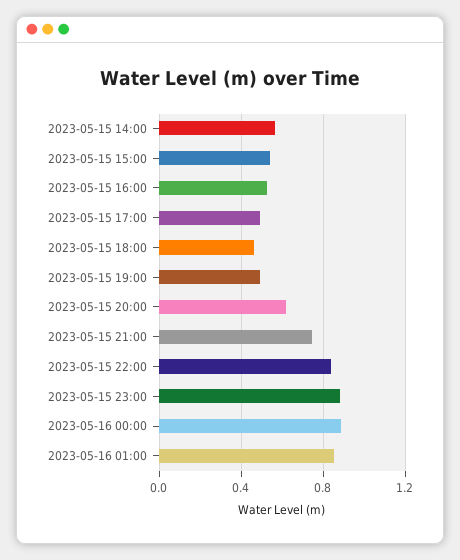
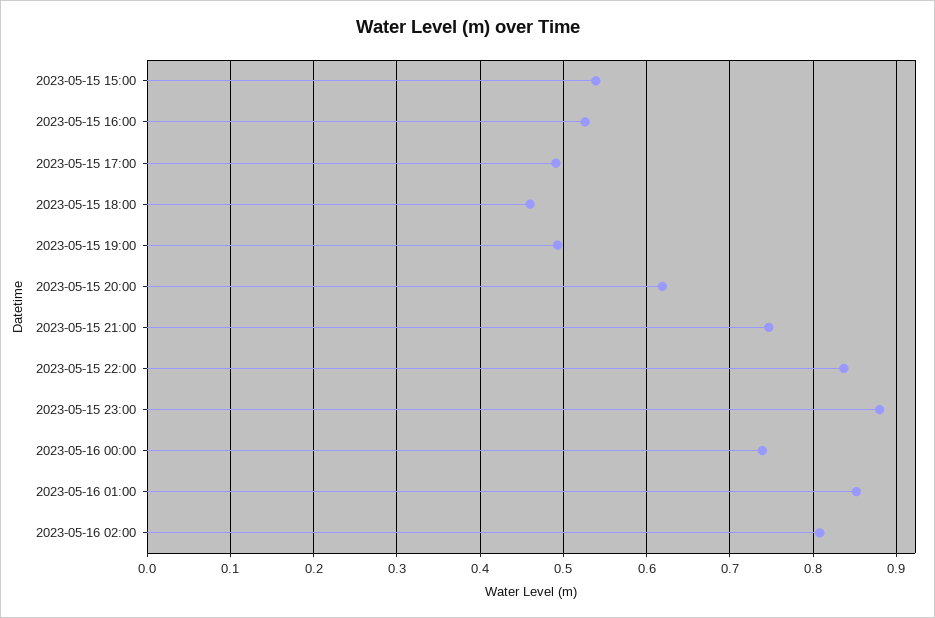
2023-05-15 14:00: 0.55 -> none
2023-05-16 00:00: 0.9 -> 0.74
2023-05-16 02:00: none -> 0.81

